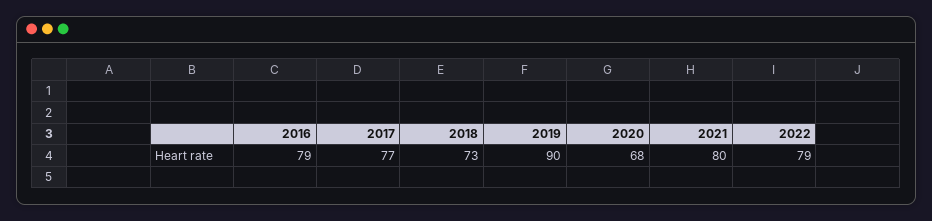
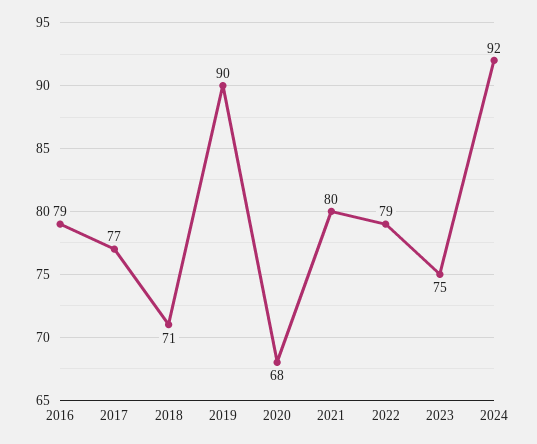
2018: 73 -> 71
2023: none -> 75
2024: none -> 92

